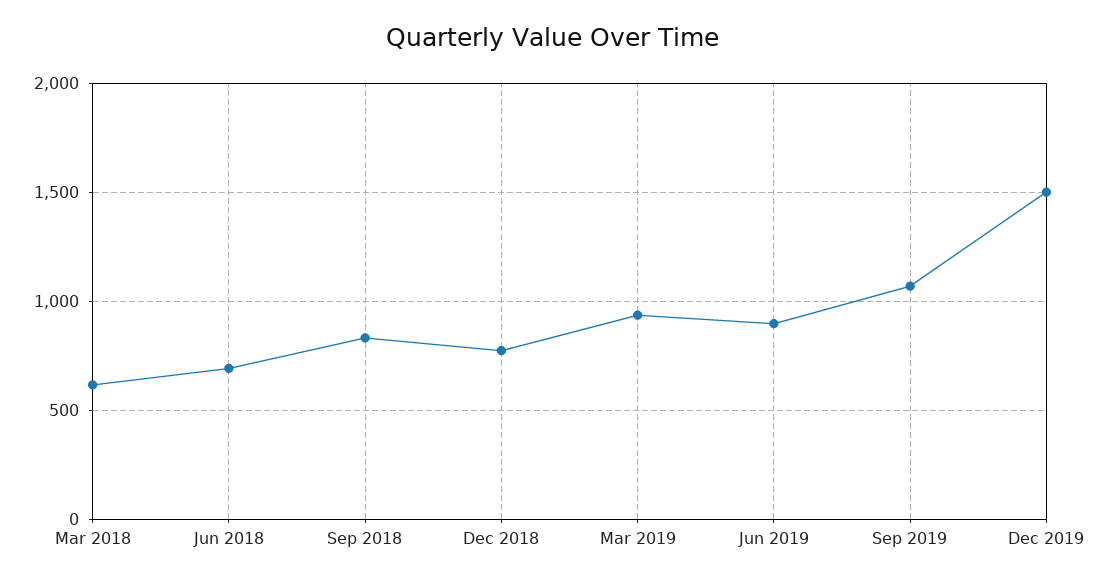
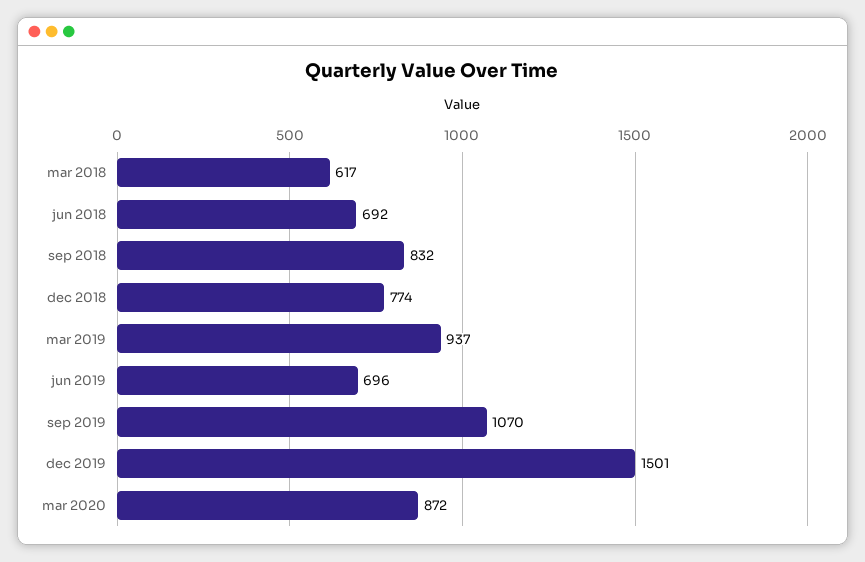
Jun 2019: 900 -> 696
mar 2020: none -> 872

